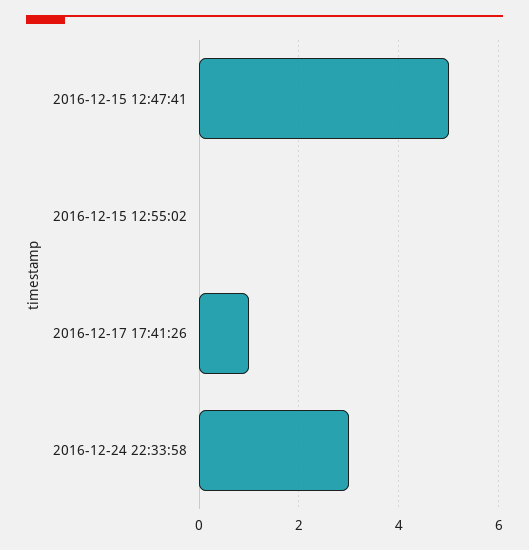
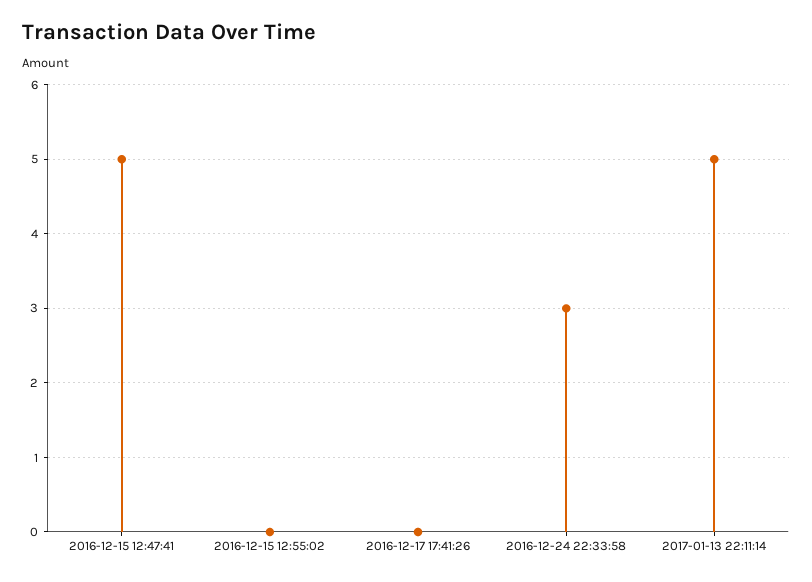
2016-12-17 17:41:26: 1 -> 0
2017-01-13 22:11:14: none -> 5

